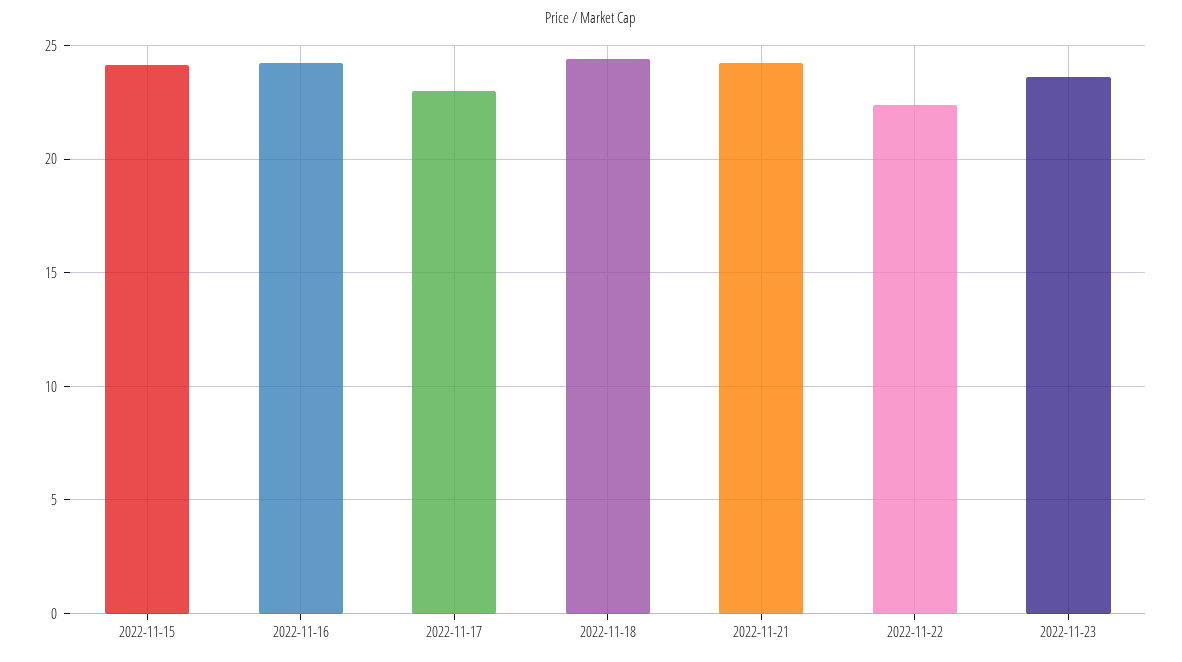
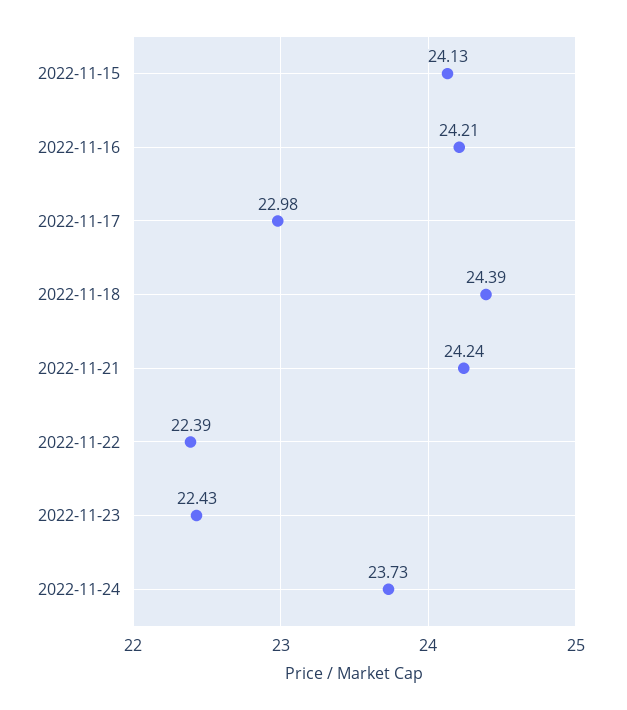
2022-11-23: 23.5 -> 22.43
2022-11-24: none -> 23.73

